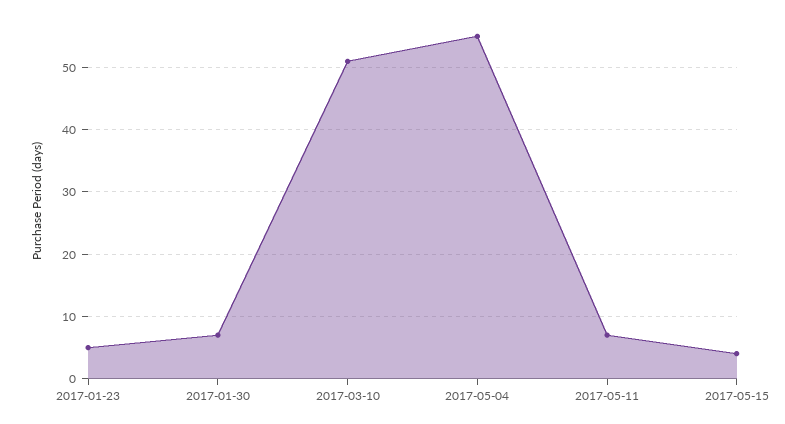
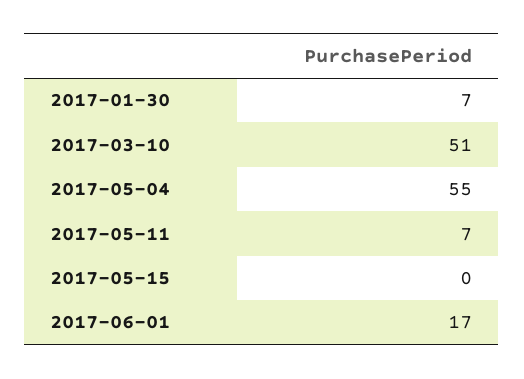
2017-01-23: 5 -> none
2017-05-15: 4 -> 0
2017-06-01: none -> 17

